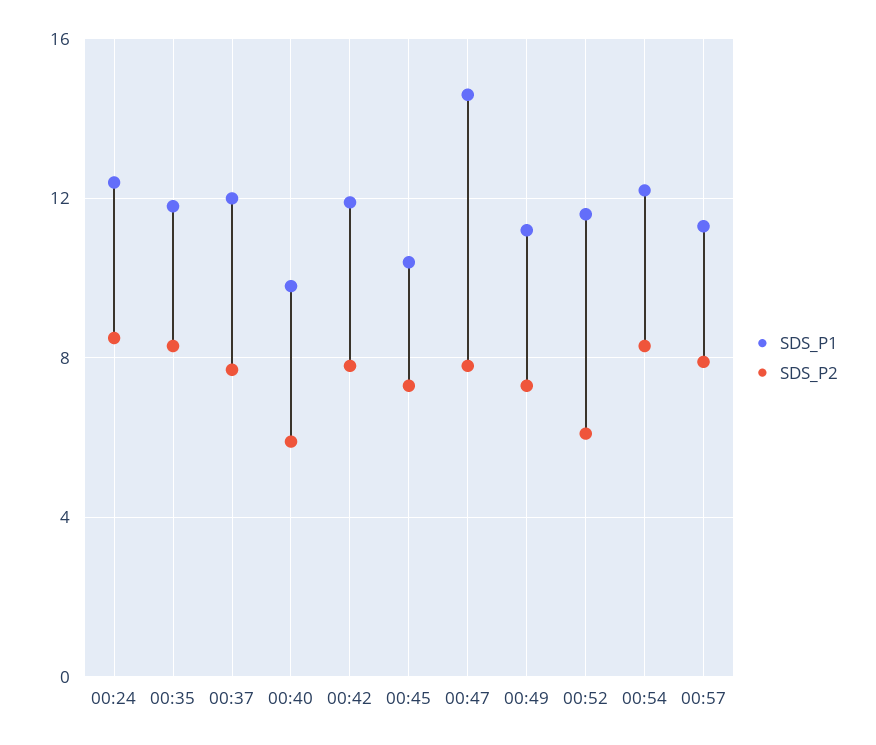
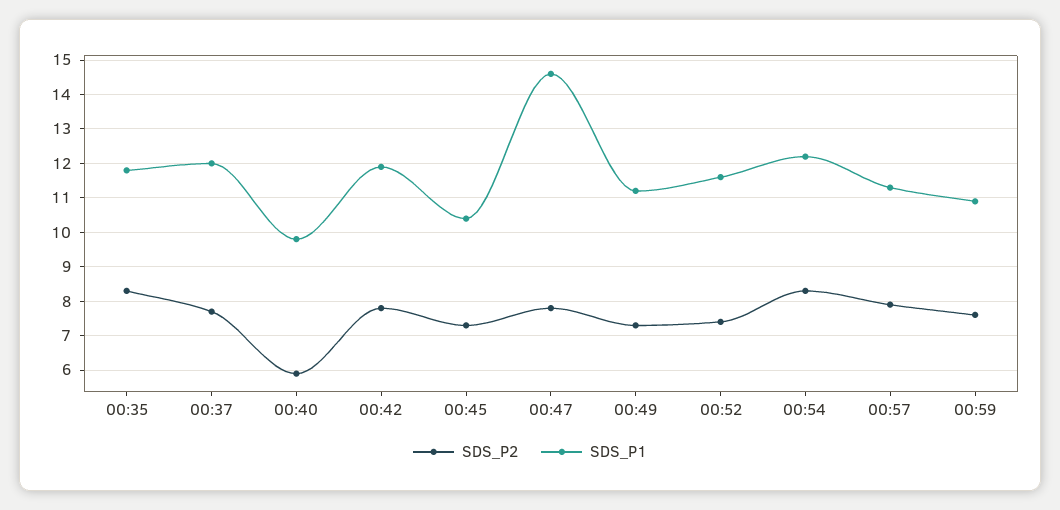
SDS_P1, 00:24: 12.5 -> none
SDS_P2, 00:24: 8.5 -> none
SDS_P2, 00:52: 6 -> 7.5
SDS_P2, 00:59: none -> 7.5
SDS_P1, 00:59: none -> 11

